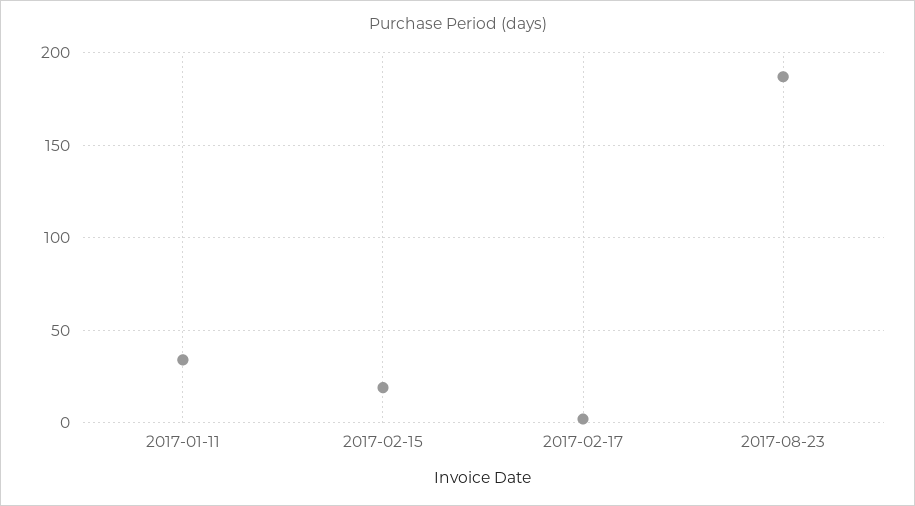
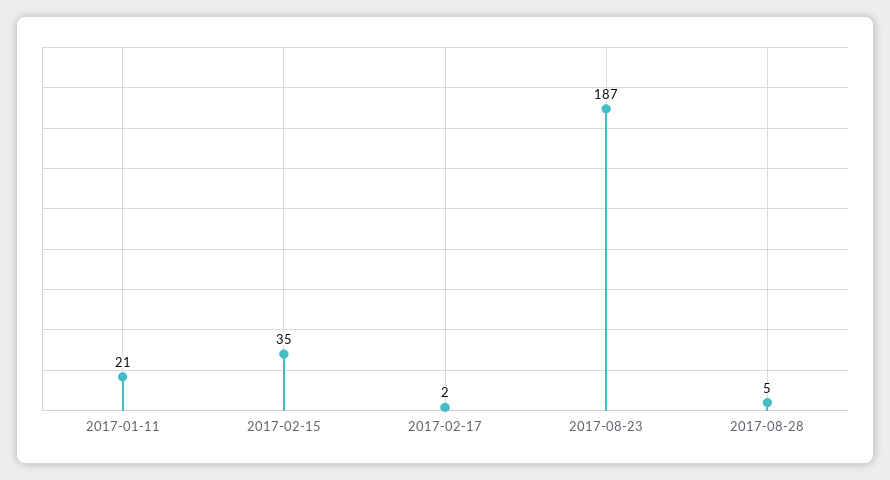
2017-01-11: 35 -> 21
2017-02-15: 20 -> 35
2017-08-28: none -> 5

